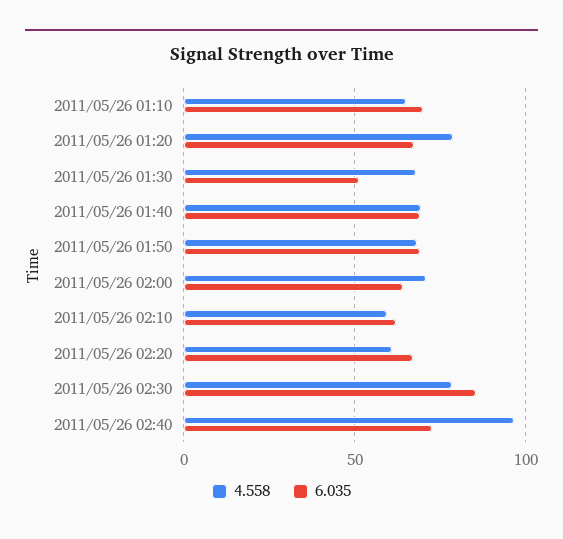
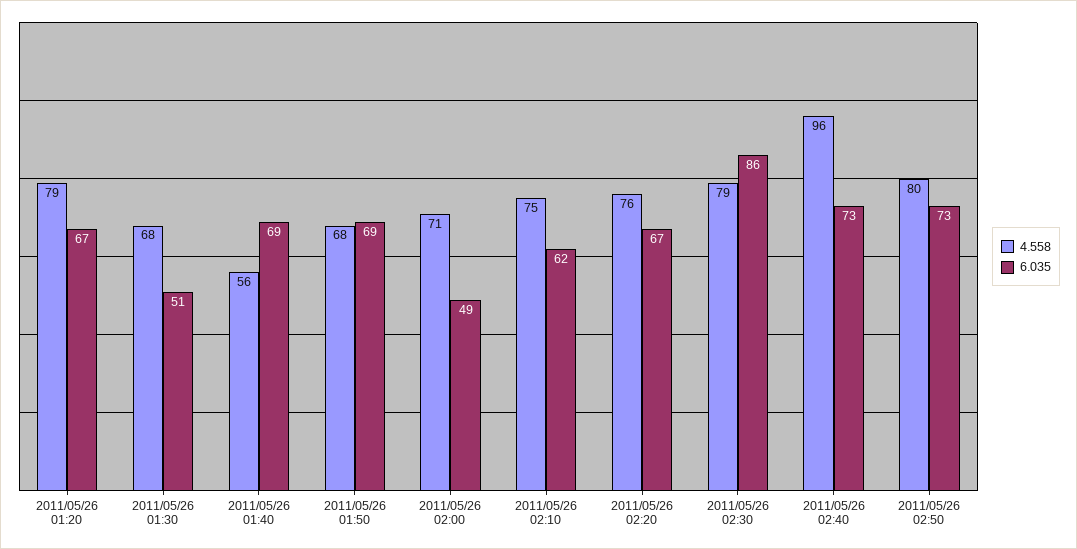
4.558, 2011/05/26 01:10: 65 -> none
6.035, 2011/05/26 01:10: 70 -> none
4.558, 2011/05/26 01:40: 70 -> 56
6.035, 2011/05/26 02:00: 65 -> 49
4.558, 2011/05/26 02:10: 60 -> 75
4.558, 2011/05/26 02:20: 60 -> 76
4.558, 2011/05/26 02:50: none -> 80
6.035, 2011/05/26 02:50: none -> 73

